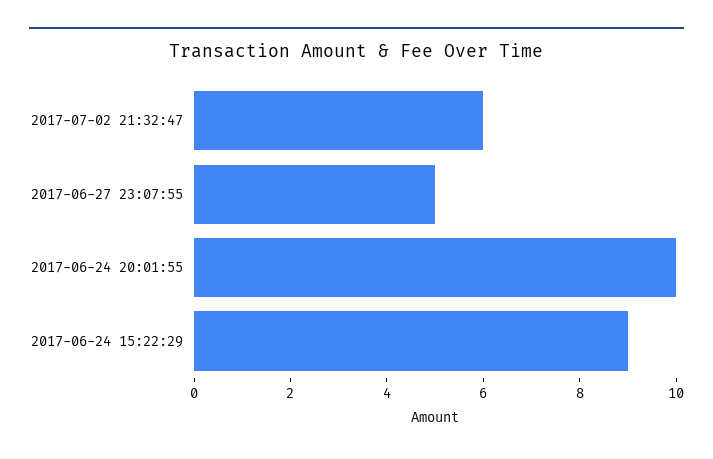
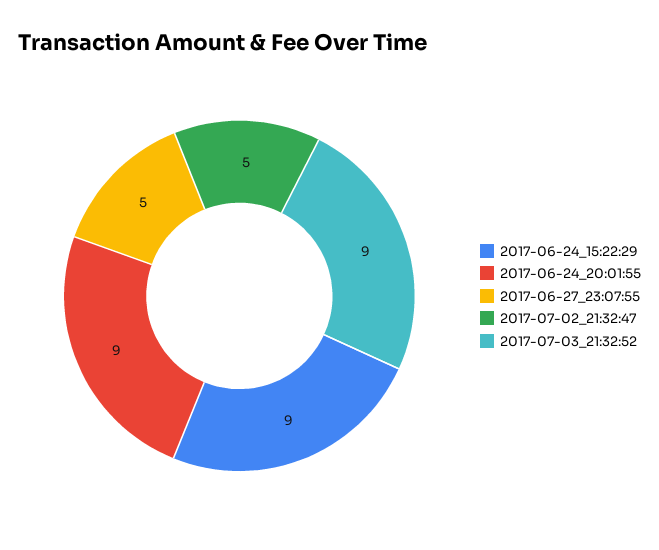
2017-07-02 21:32:47: 6 -> 5
2017-06-24 20:01:55: 10 -> 9
2017-07-03_21:32:52: none -> 9

